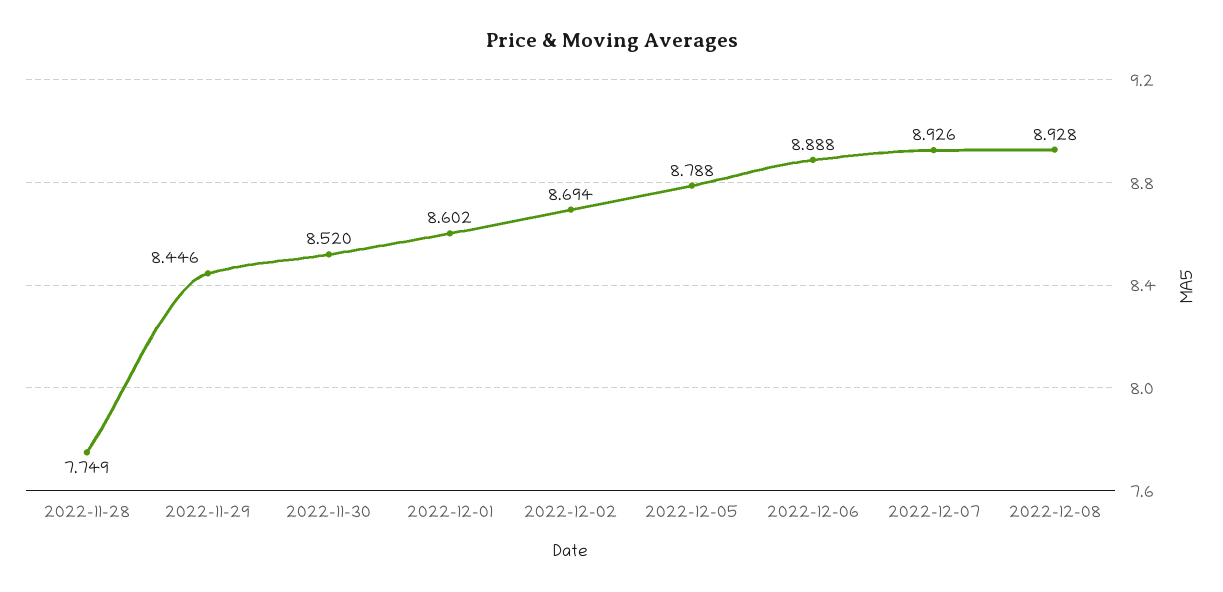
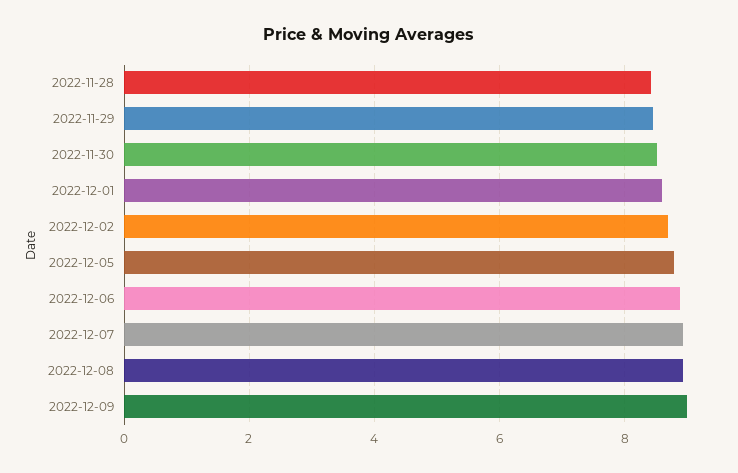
2022-11-28: 7.749 -> 8.4
2022-12-09: none -> 9

